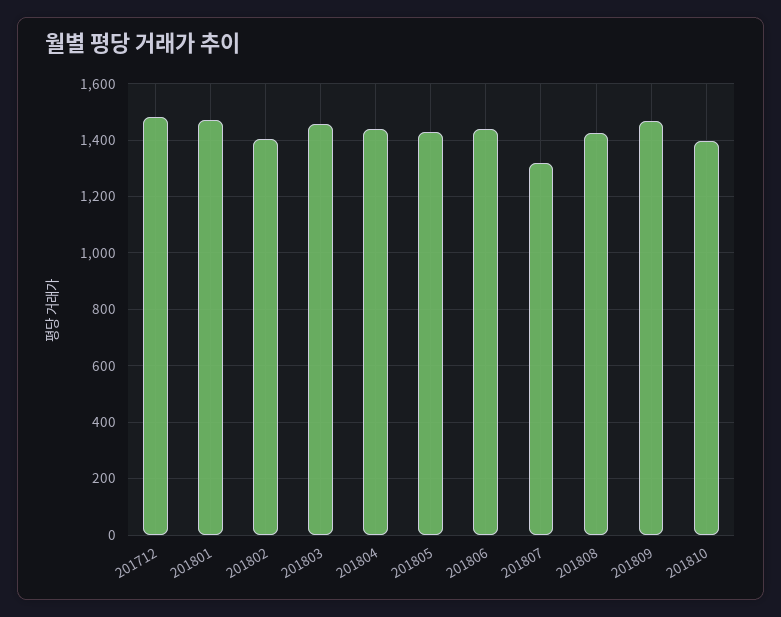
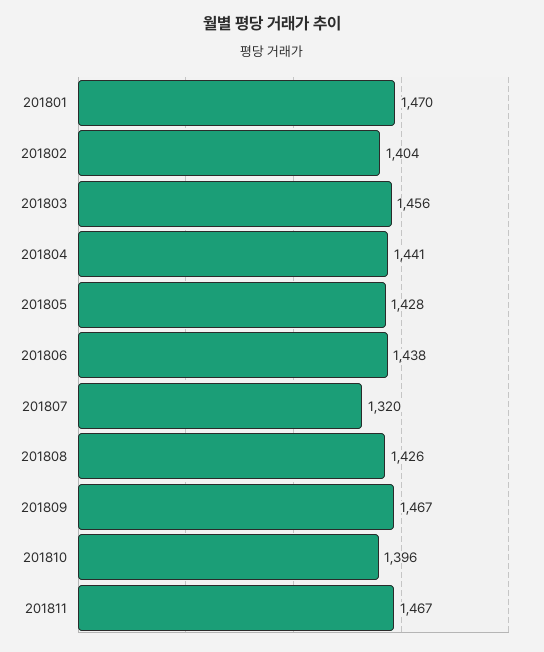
201712: 1475 -> none
201811: none -> 1467

